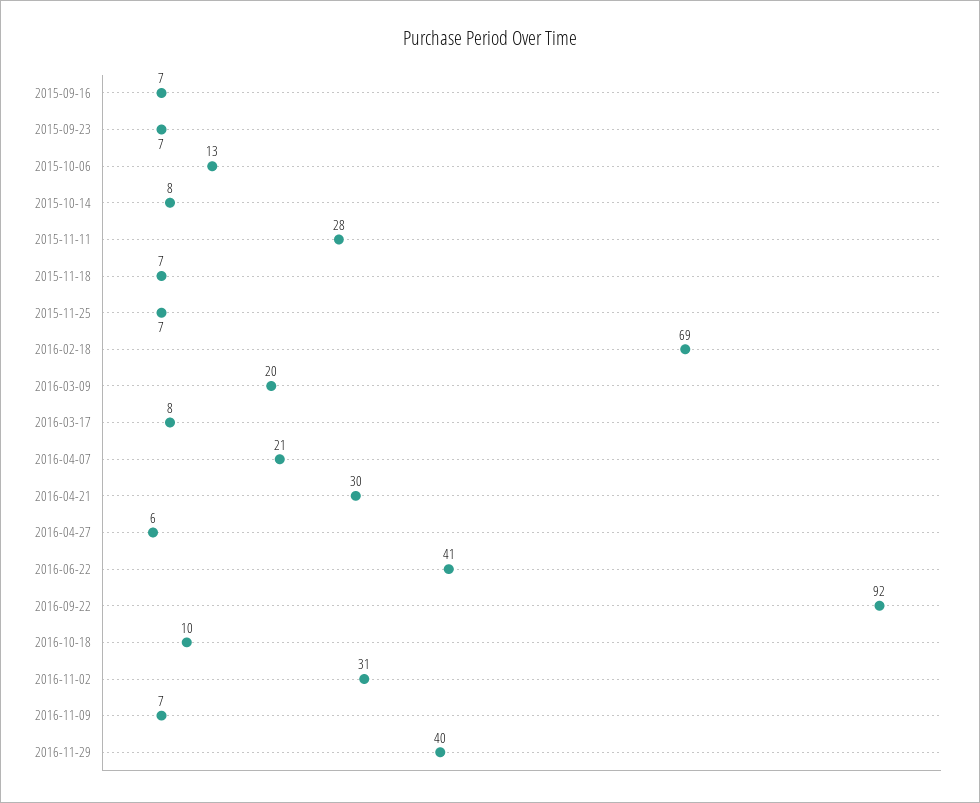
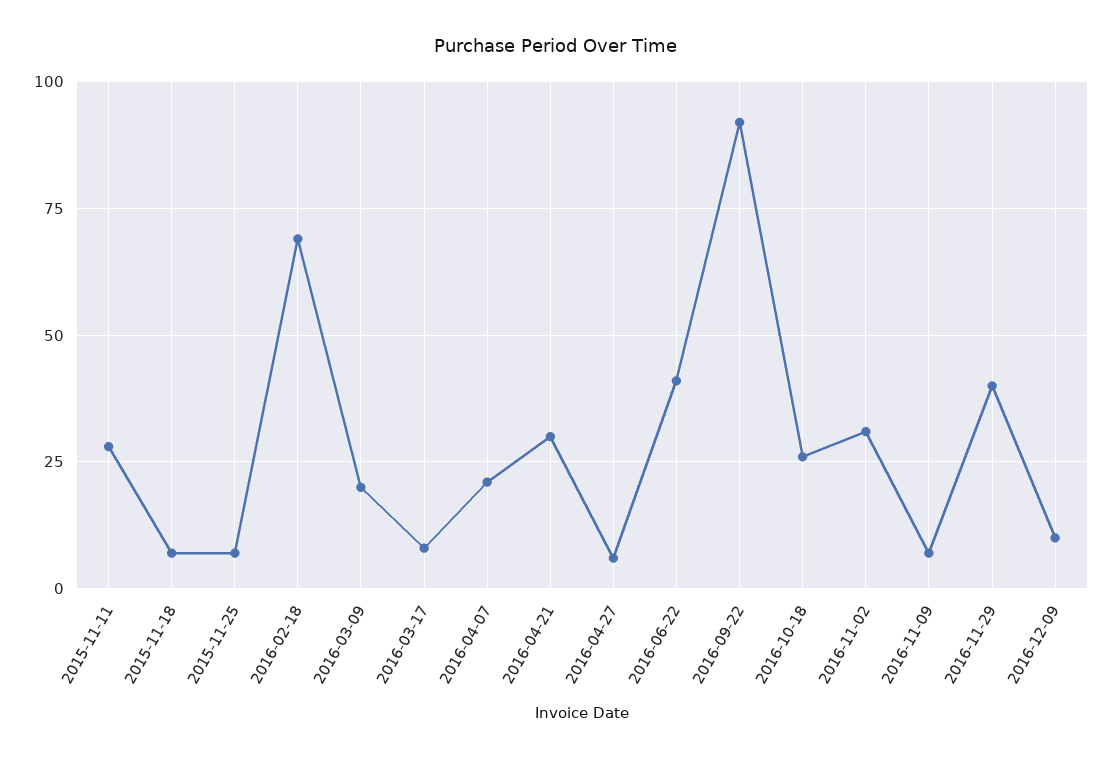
2015-09-16: 7 -> none
2015-09-23: 7 -> none
2015-10-06: 13 -> none
2015-10-14: 8 -> none
2016-10-18: 10 -> 25
2016-12-09: none -> 10

